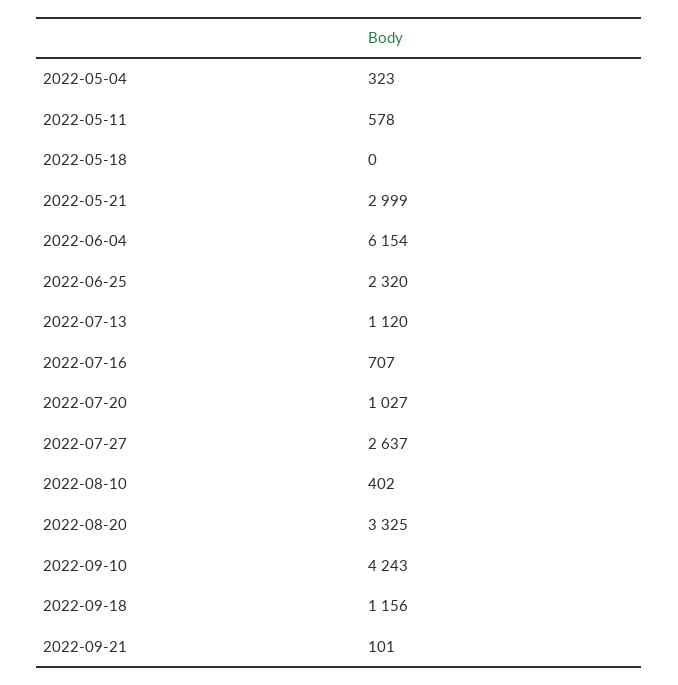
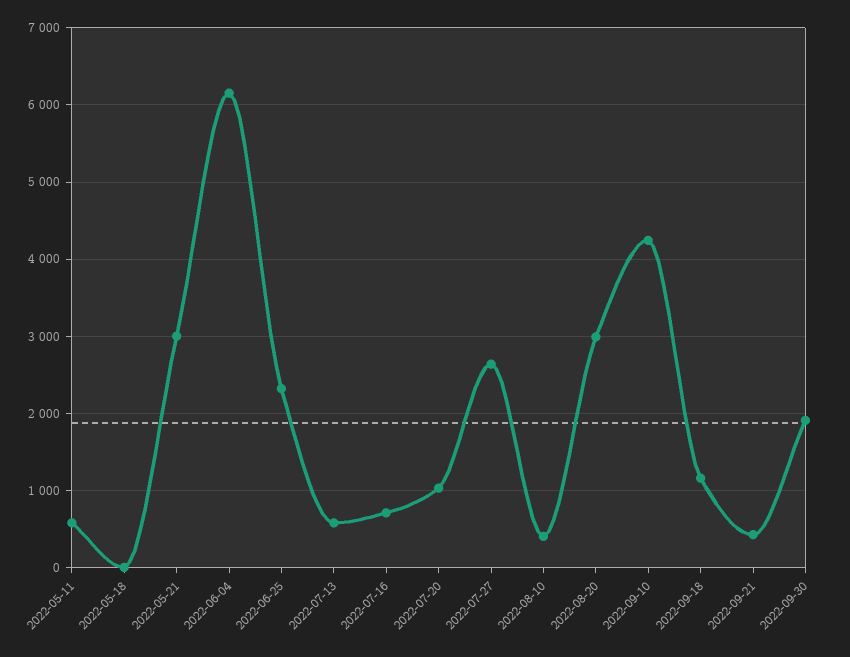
2022-05-04: 323 -> none
2022-07-13: 1120 -> 600
2022-08-20: 3325 -> 3000
2022-09-21: 101 -> 400
2022-09-30: none -> 1900

